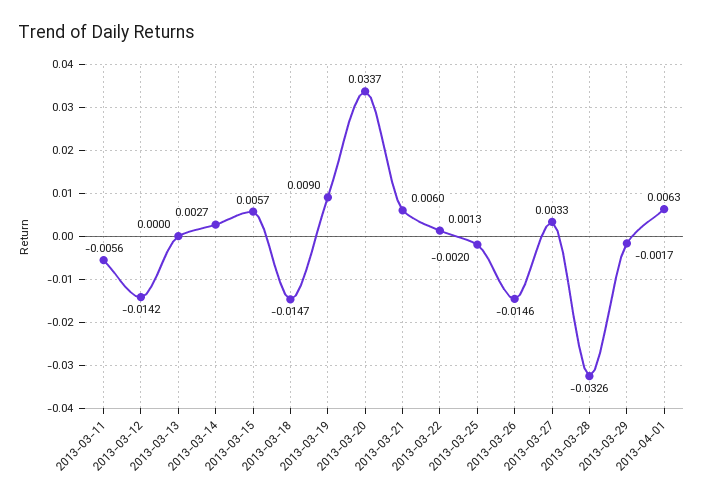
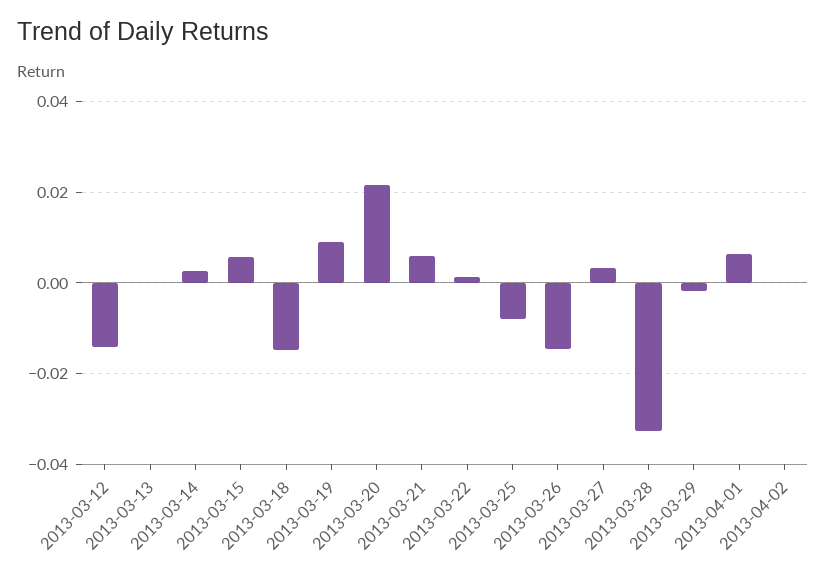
2013-03-11: -0.0056 -> none
2013-03-20: 0.0337 -> 0.022
2013-03-25: -0.002 -> -0.008
2013-04-02: none -> 0

